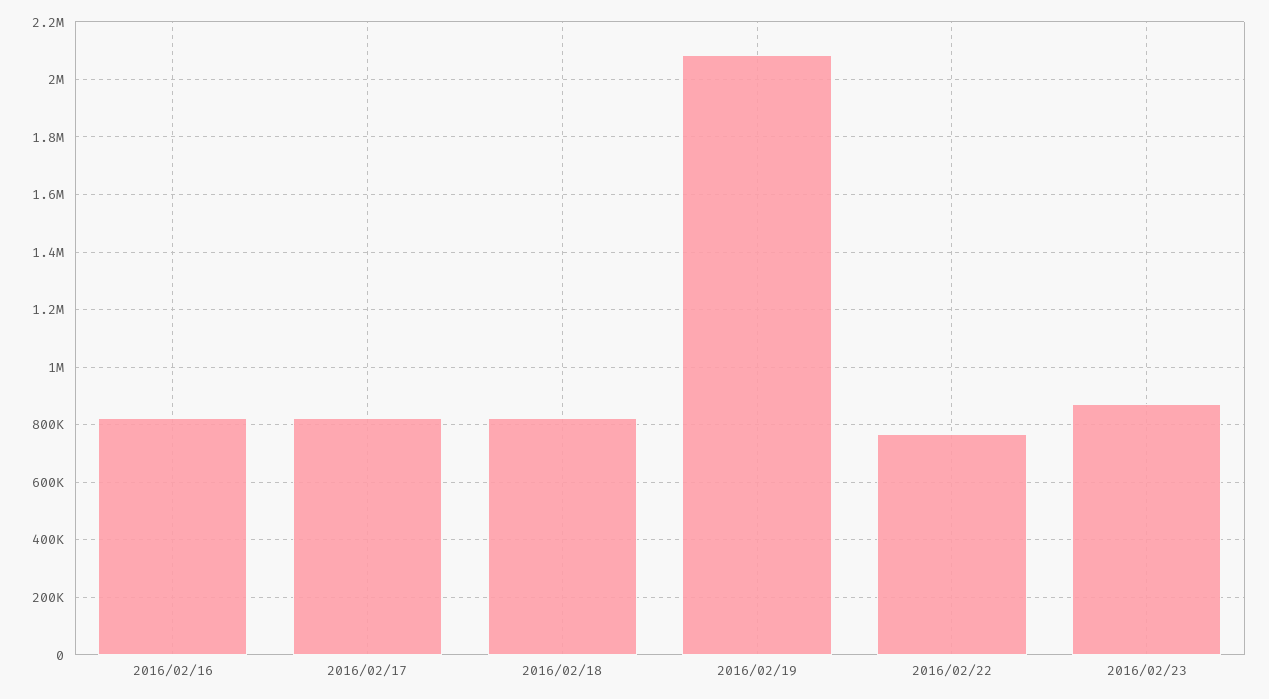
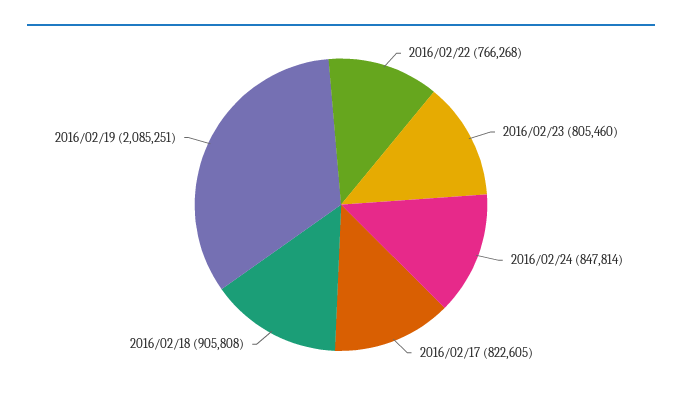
2016/02/16: 825000 -> none
2016/02/18: 825000 -> 905808
2016/02/23: 875000 -> 805460
2016/02/24: none -> 847814

